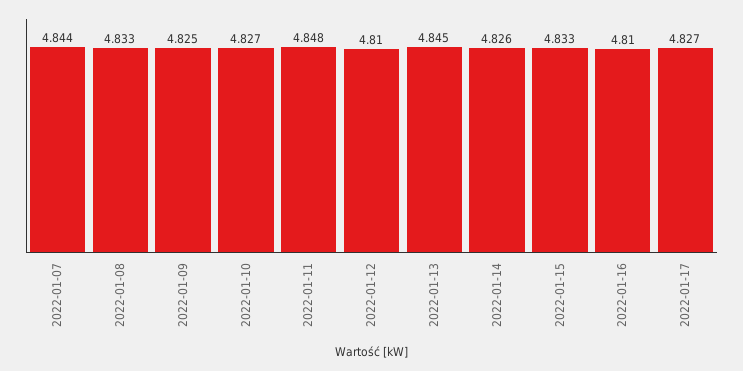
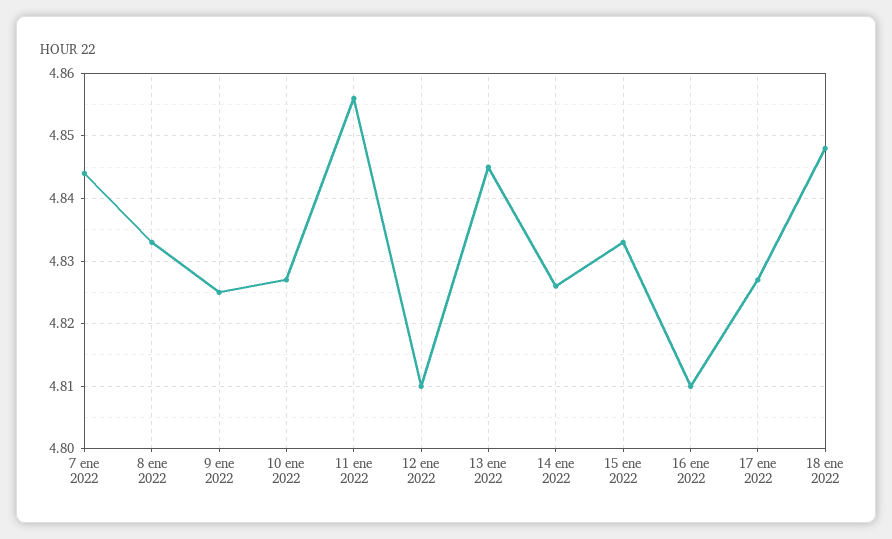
2022-01-11: 4.848 -> 4.856
18 ene 2022: none -> 4.848

